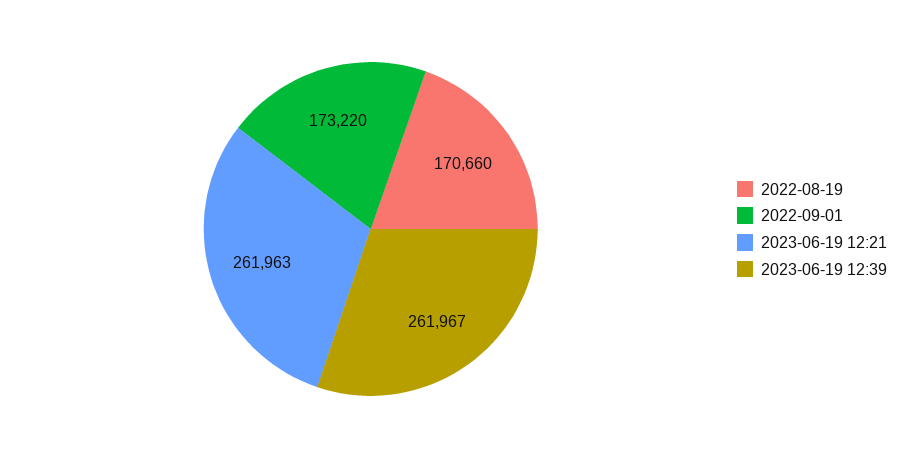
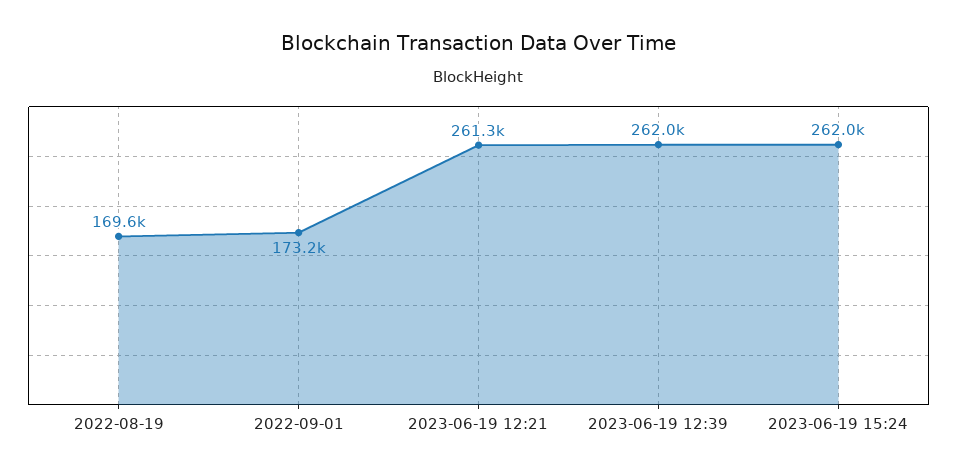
2022-08-19: 170660 -> 169600
2023-06-19 12:21: 261963 -> 261300
2023-06-19 15:24: none -> 262000

